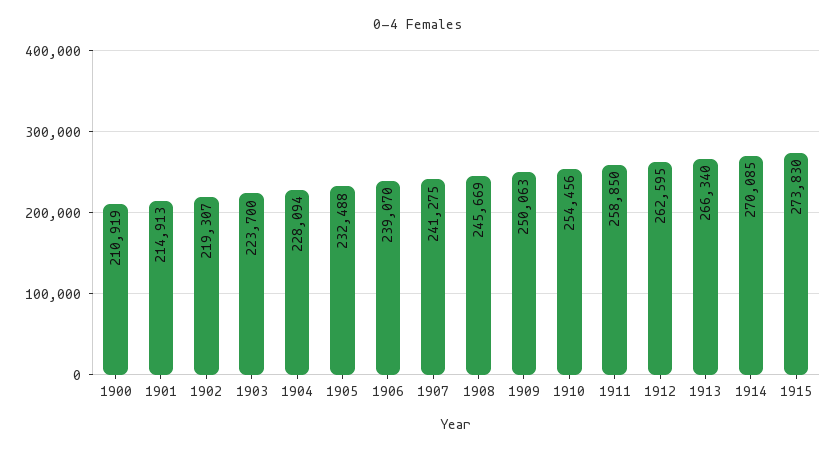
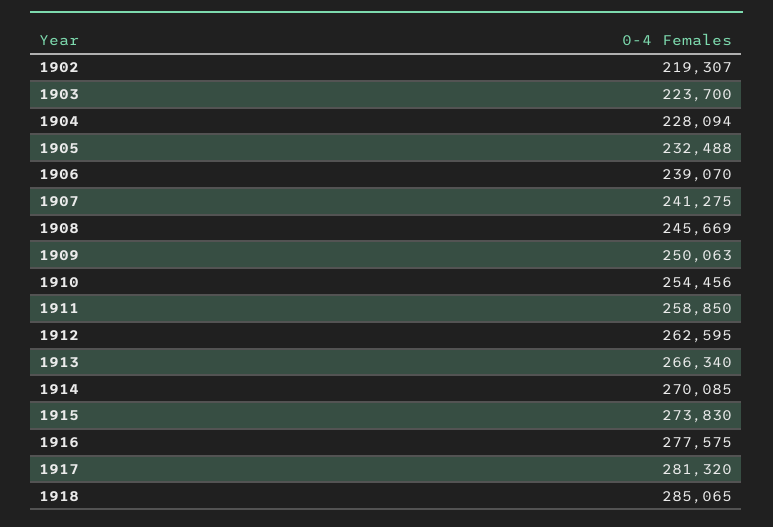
1900: 210919 -> none
1901: 214913 -> none
1916: none -> 277575
1917: none -> 281320
1918: none -> 285065

